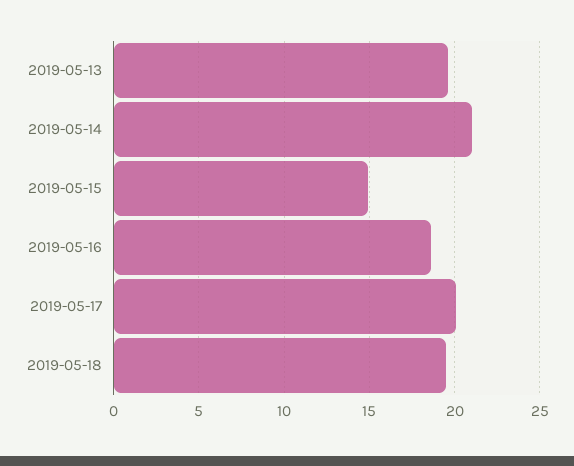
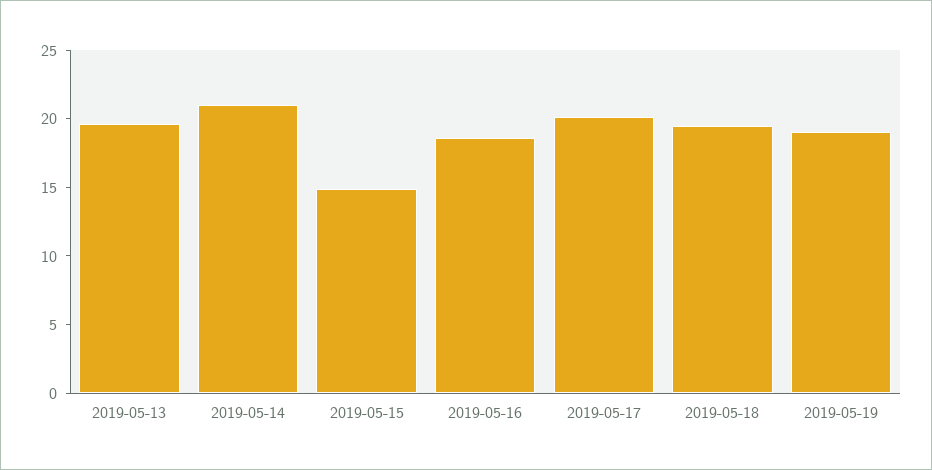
2019-05-19: none -> 19

